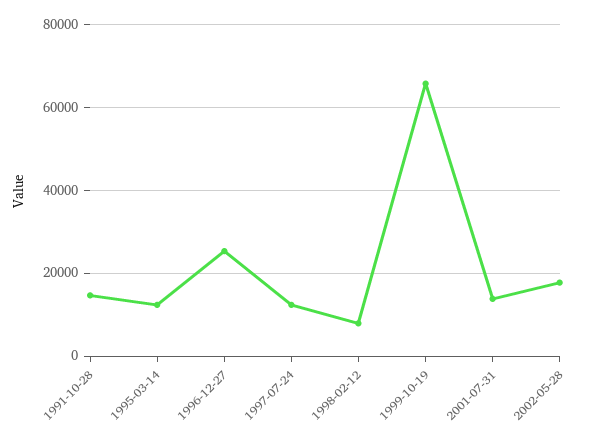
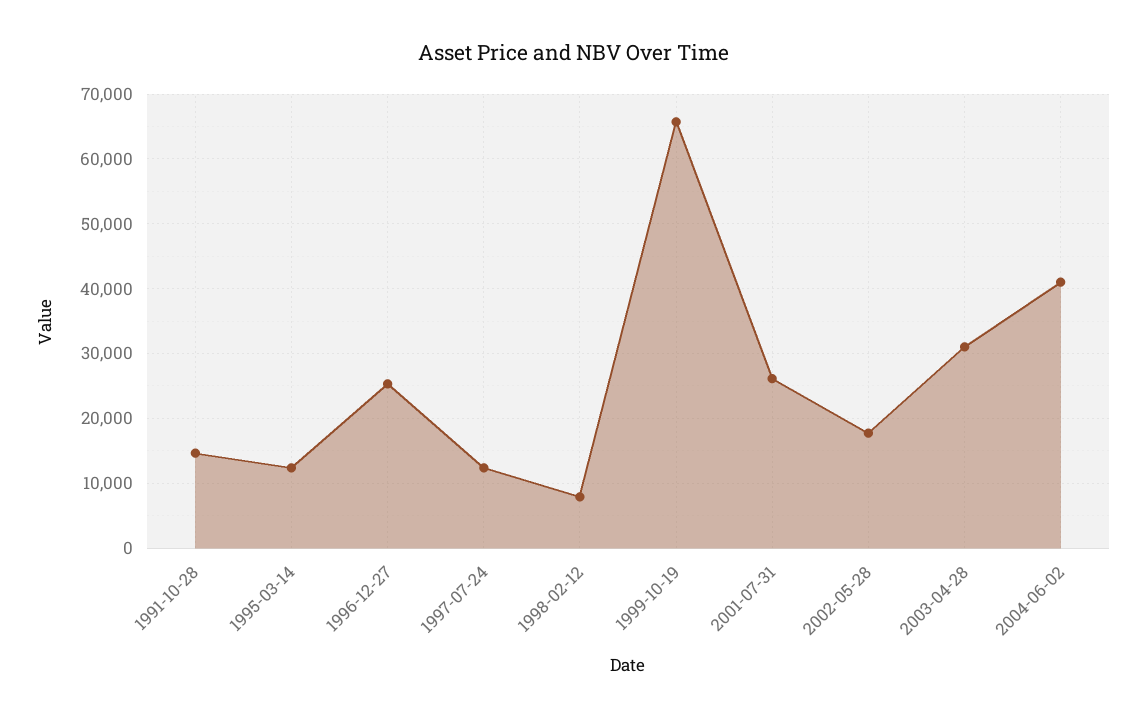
2001-07-31: 14000 -> 26000
2003-04-28: none -> 31000
2004-06-02: none -> 41000

